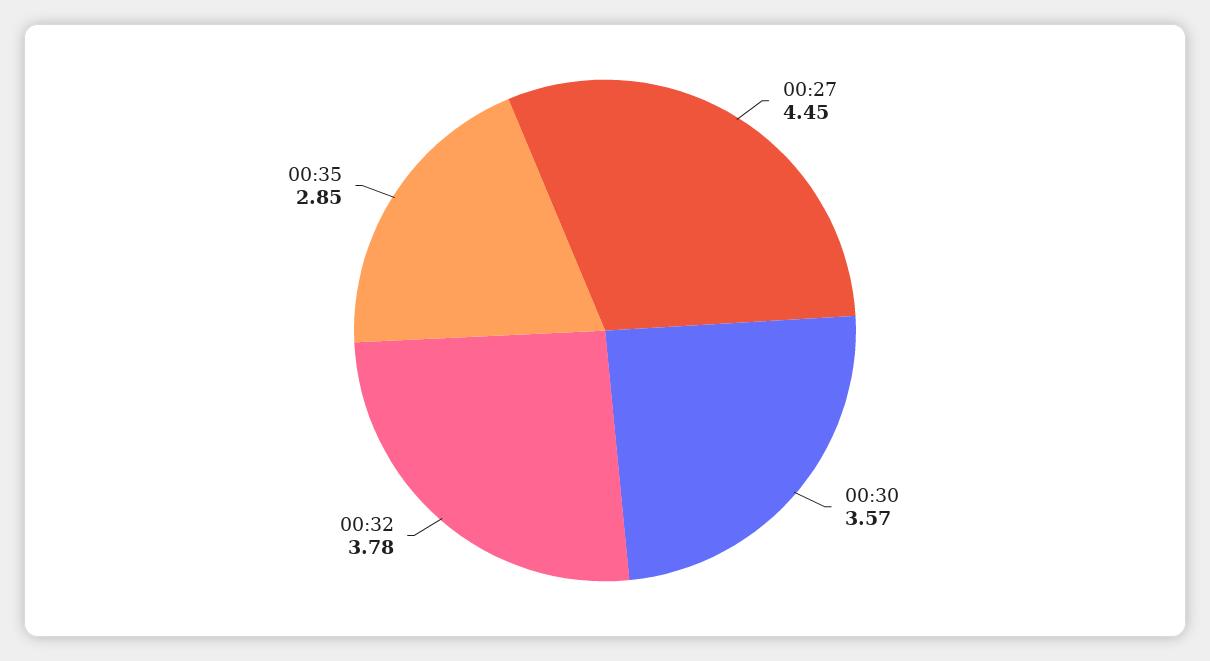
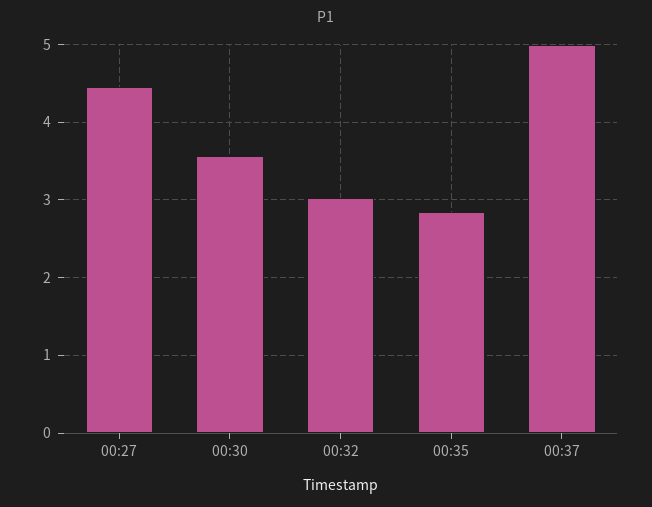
00:32: 3.78 -> 3
00:37: none -> 5

